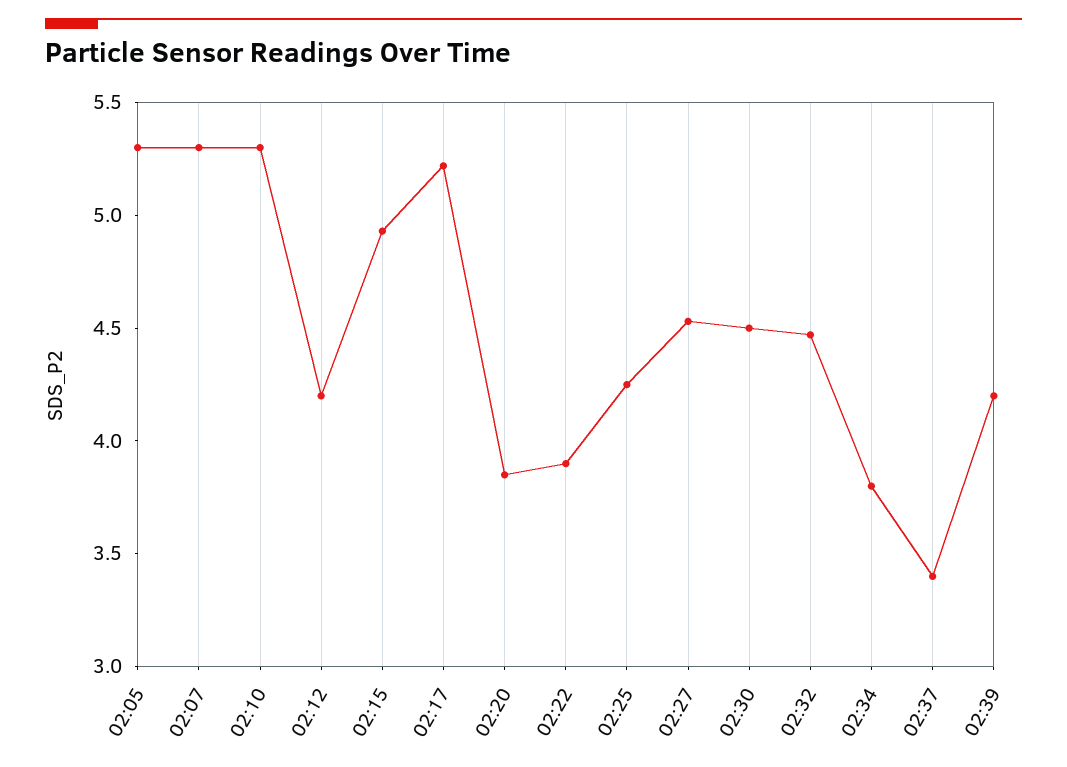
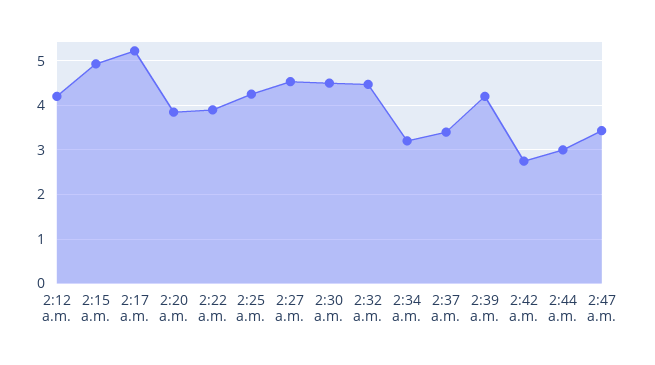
02:05: 5.3 -> none
02:07: 5.3 -> none
02:10: 5.3 -> none
02:34: 3.8 -> 3.2
2:42 a.m.: none -> 2.8
2:44 a.m.: none -> 3
2:47 a.m.: none -> 3.4

